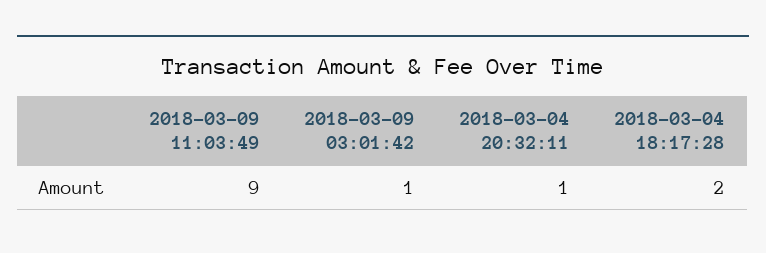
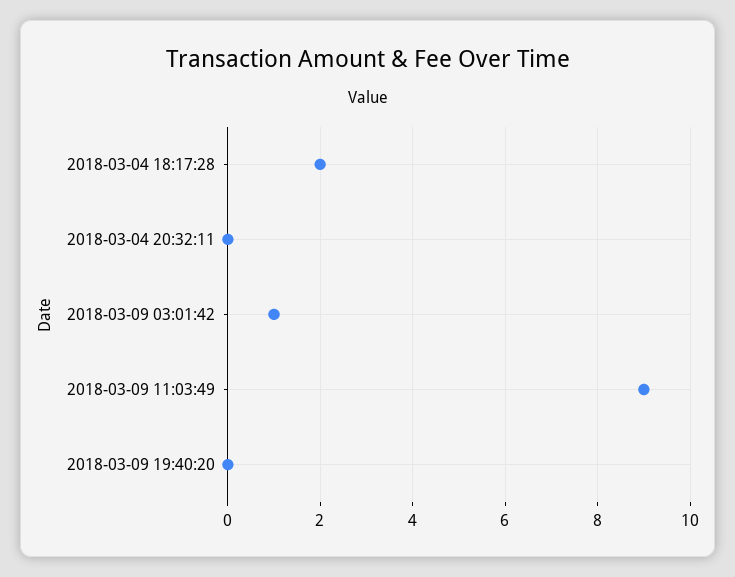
2018-03-04 20:32:11: 1 -> 0
2018-03-09 19:40:20: none -> 0

